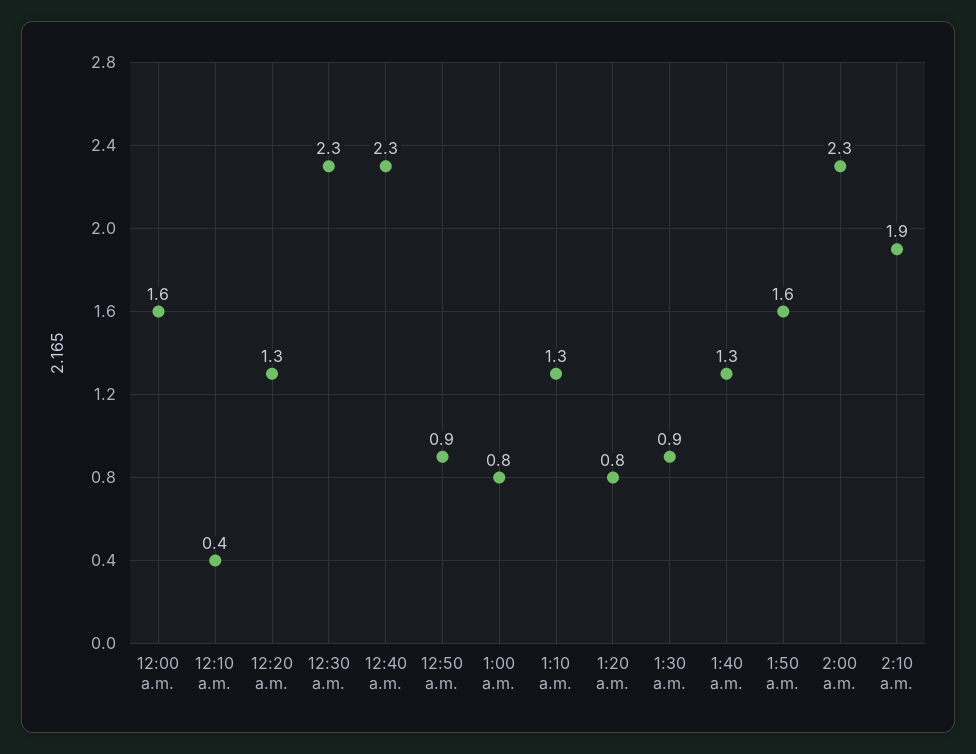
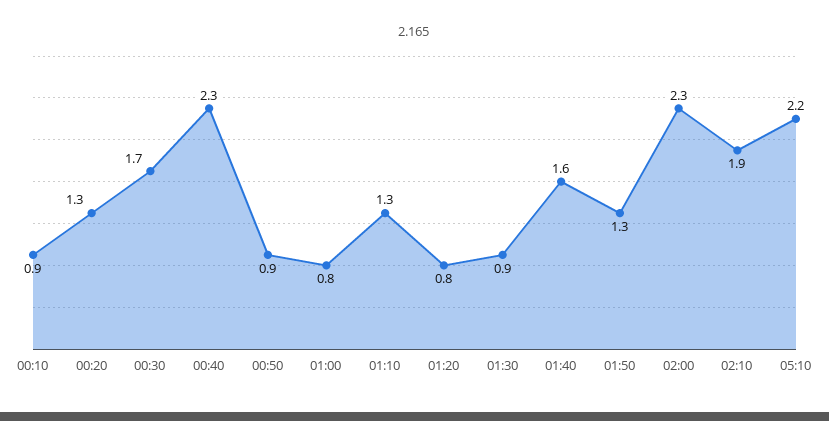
12:00 a.m.: 1.6 -> none
12:10 a.m.: 0.4 -> 0.9
12:30 a.m.: 2.3 -> 1.7
1:40 a.m.: 1.3 -> 1.6
1:50 a.m.: 1.6 -> 1.3
05:10: none -> 2.2

